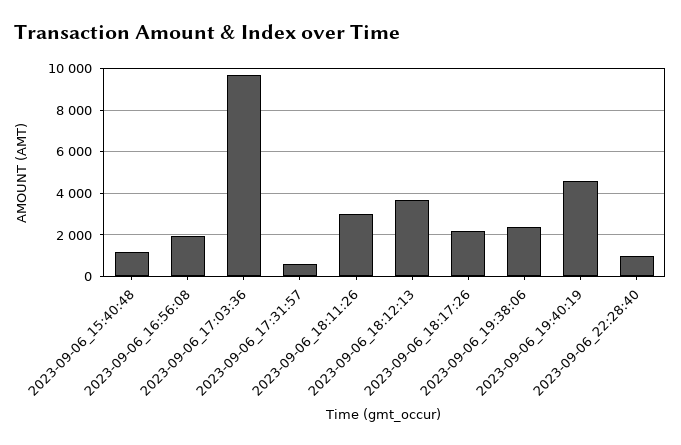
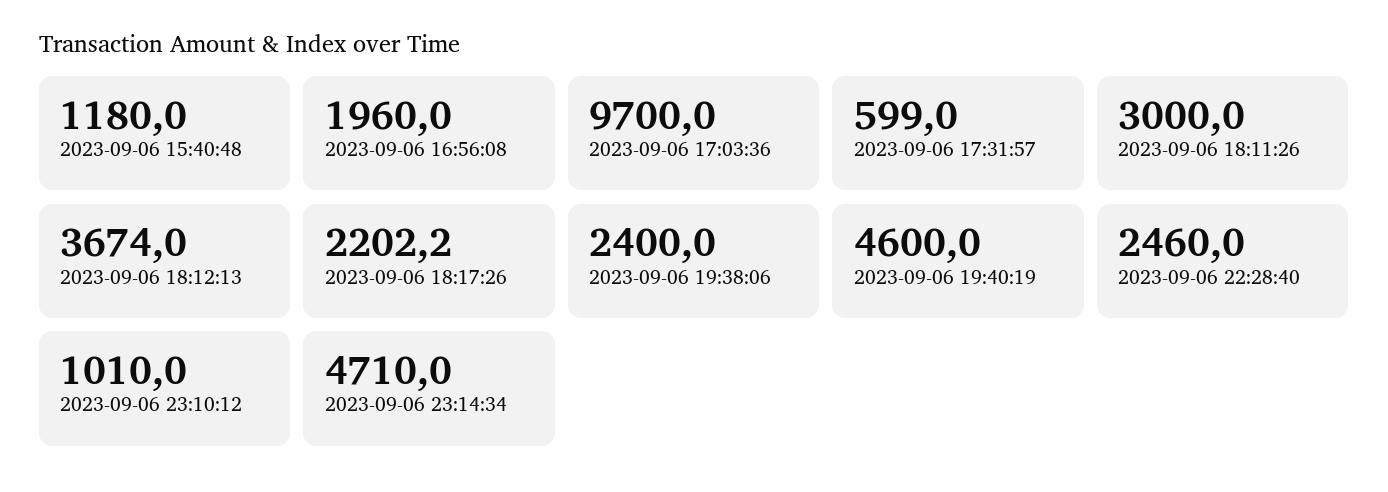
2023-09-06_22:28:40: 1000 -> 2460
2023-09-06 23:10:12: none -> 1010
2023-09-06 23:14:34: none -> 4710

